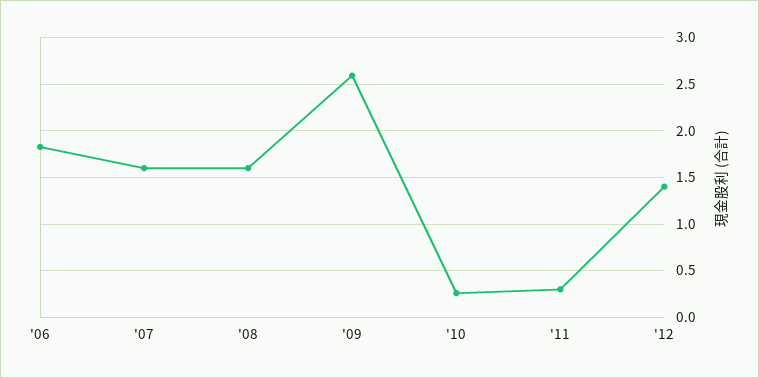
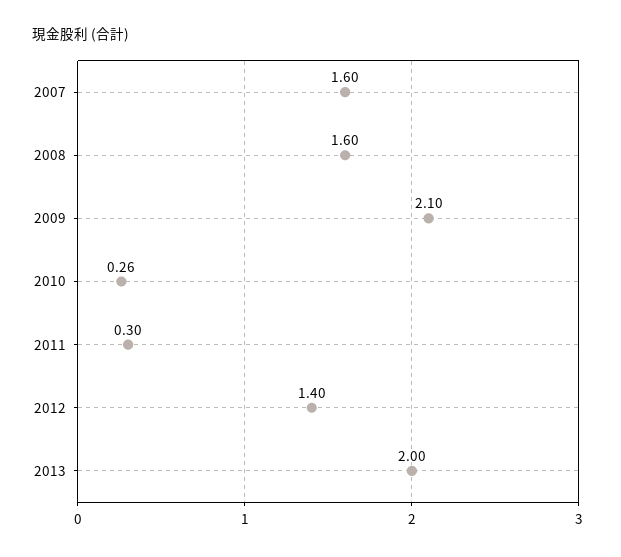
'06: 1.8 -> none
'09: 2.6 -> 2.1
2013: none -> 2

